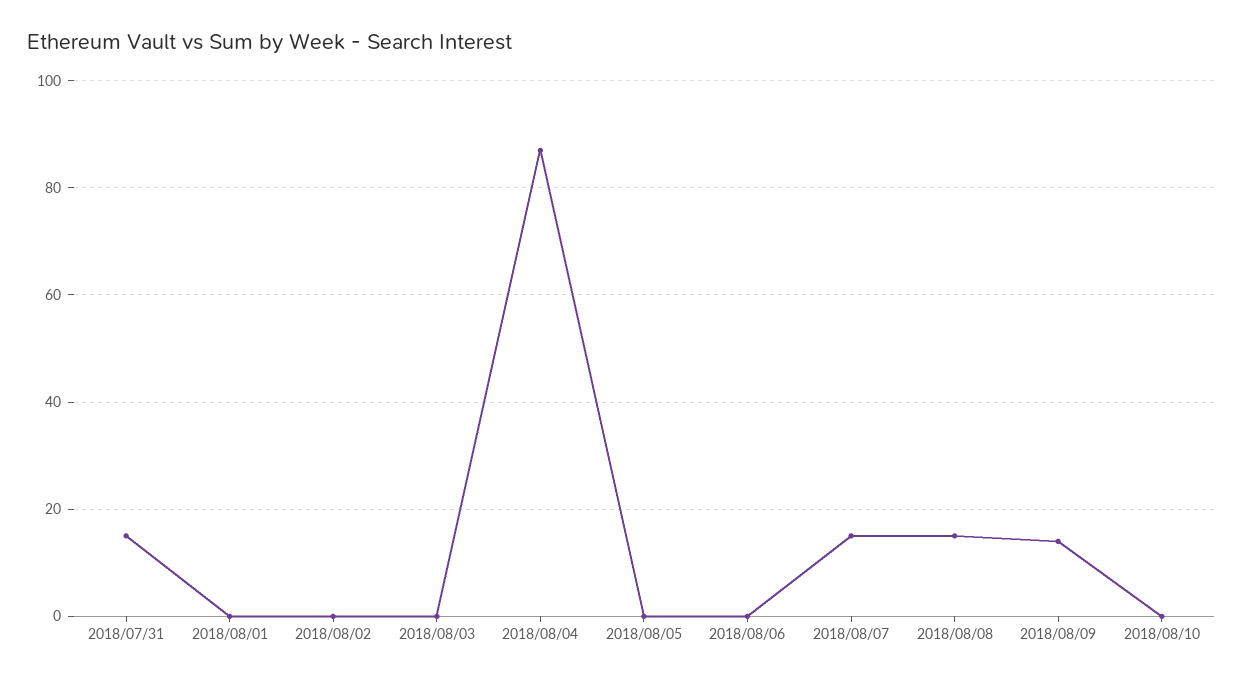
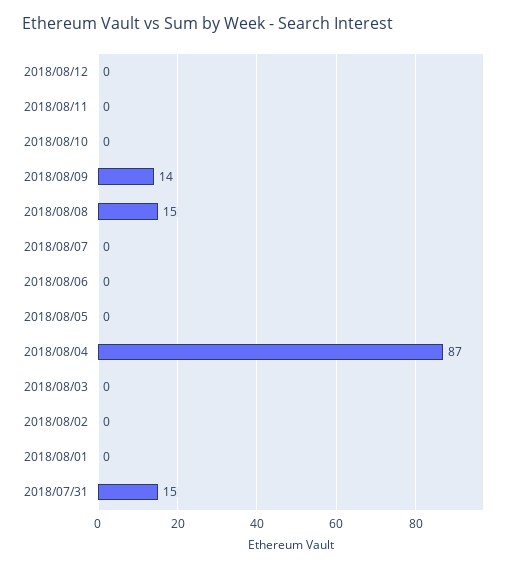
2018/08/07: 15 -> 0
2018/08/12: none -> 0
2018/08/11: none -> 0

